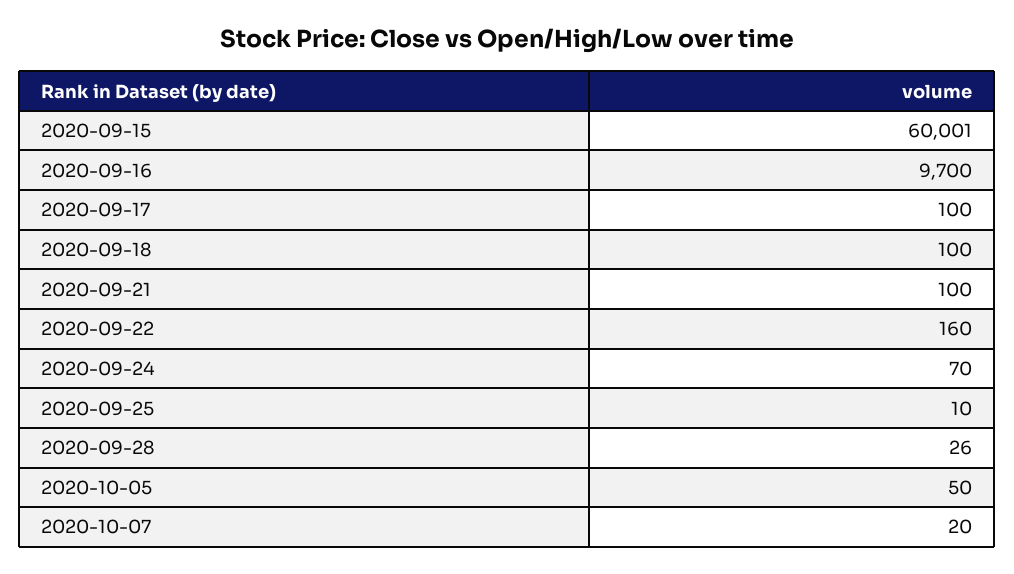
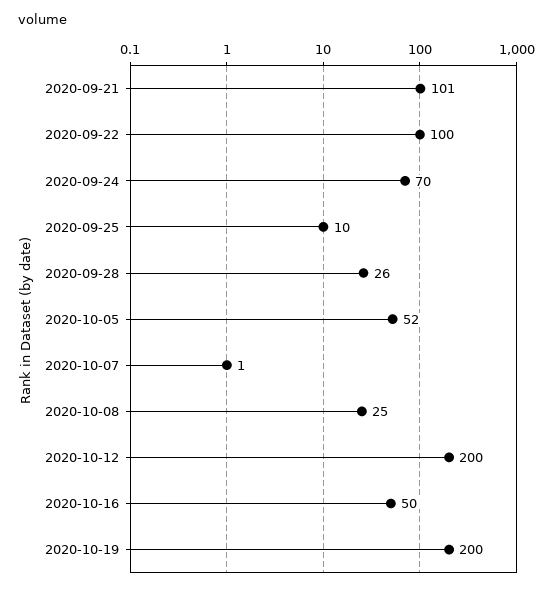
2020-09-15: 60001 -> none
2020-09-16: 9700 -> none
2020-09-17: 100 -> none
2020-09-18: 100 -> none
2020-09-21: 100 -> 101
2020-09-22: 160 -> 100
2020-10-05: 50 -> 52
2020-10-07: 20 -> 1
2020-10-08: none -> 25
2020-10-12: none -> 200
2020-10-16: none -> 50
2020-10-19: none -> 200

